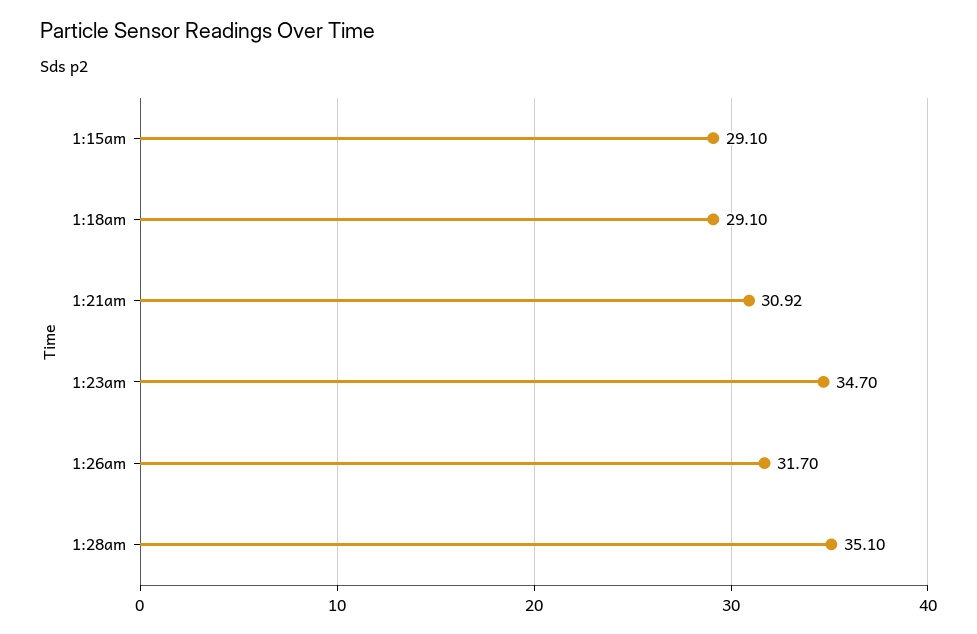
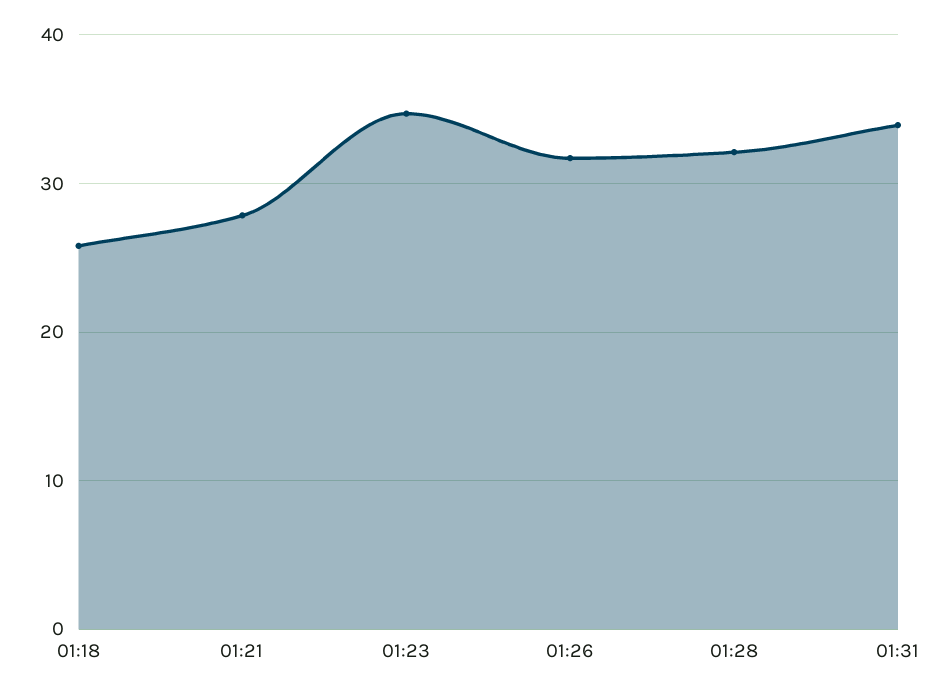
1:15am: 29.1 -> none
1:18am: 29.1 -> 26
1:21am: 30.92 -> 28
1:28am: 35.1 -> 32
01:31: none -> 34

